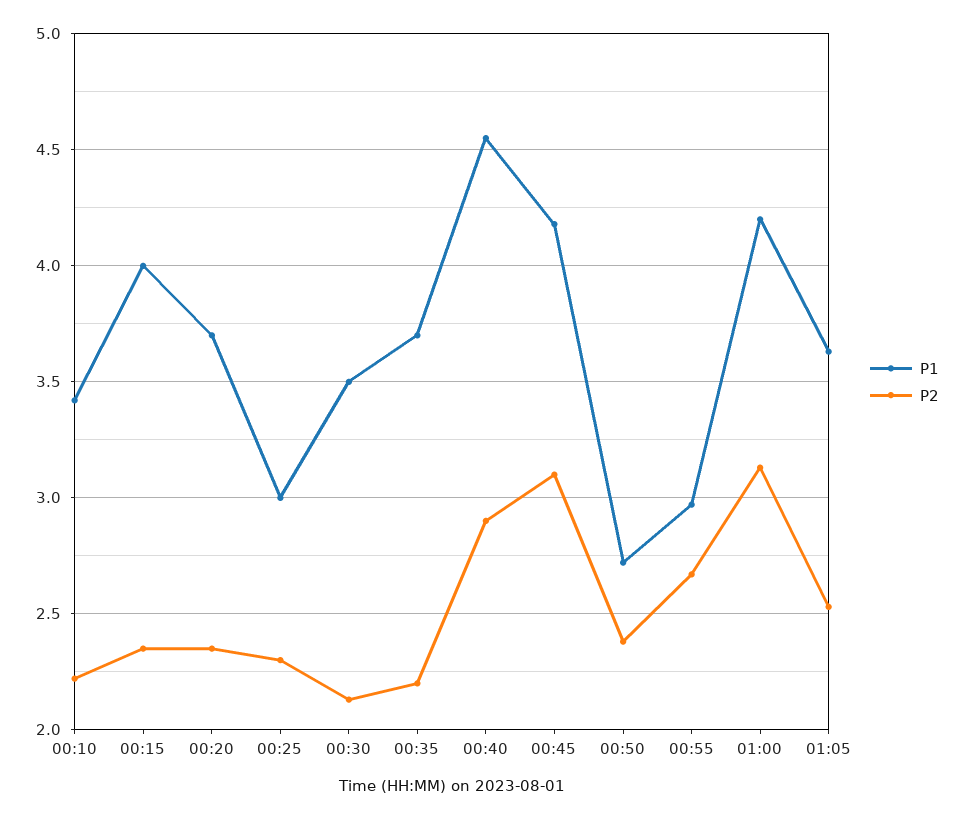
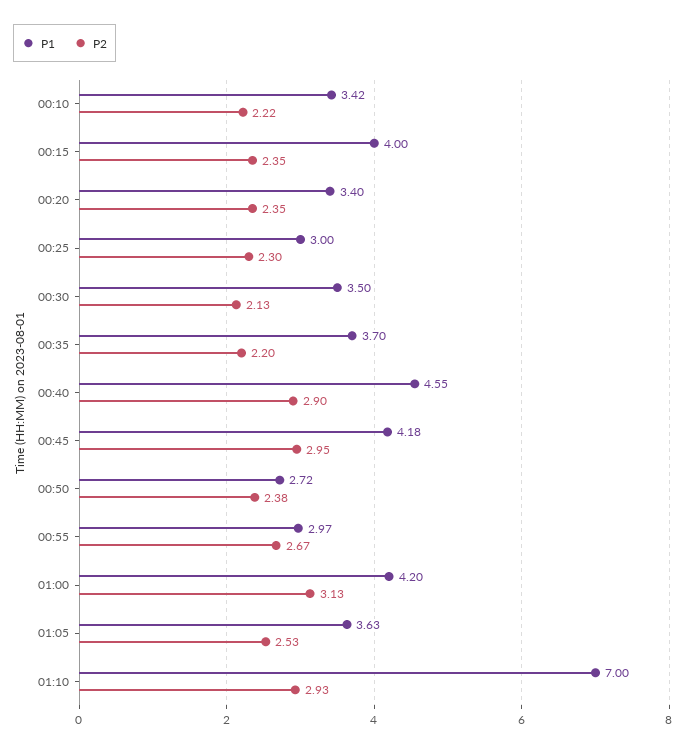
P1, 00:20: 3.7 -> 3.4
P2, 00:45: 3.1 -> 2.95
P1, 01:10: none -> 7
P2, 01:10: none -> 2.93

